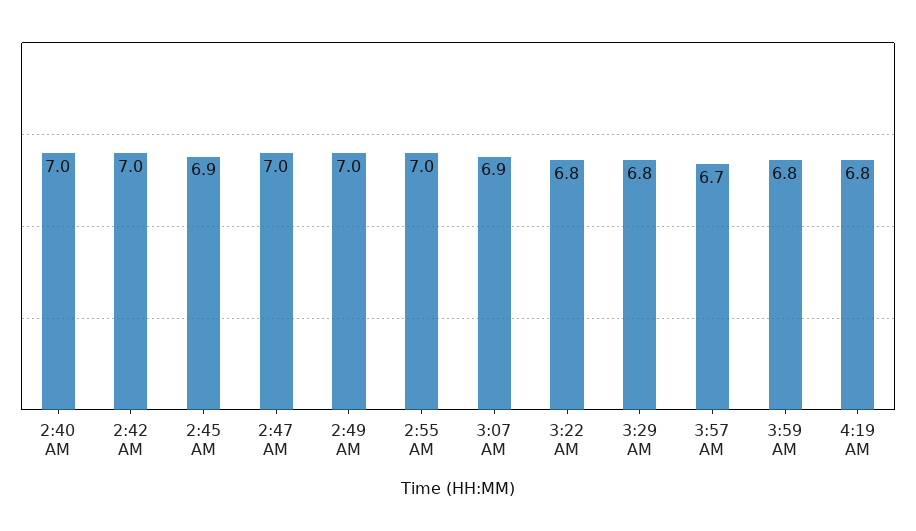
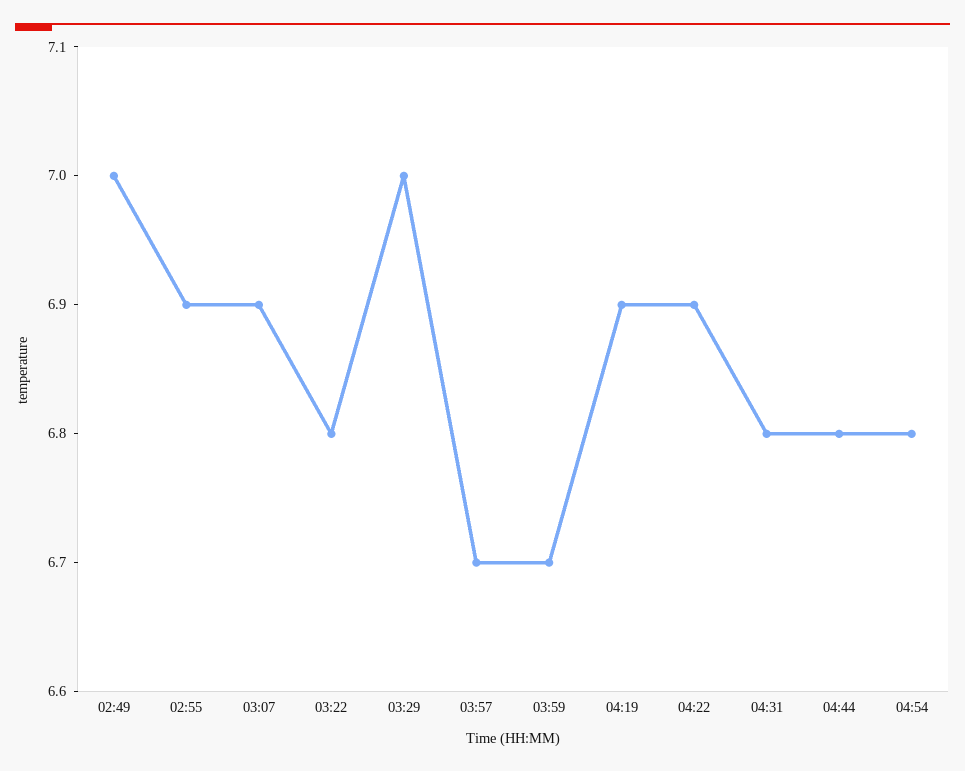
2:40 AM: 7 -> none
2:42 AM: 7 -> none
2:45 AM: 6.9 -> none
2:47 AM: 7 -> none
2:55 AM: 7 -> 6.9
3:29 AM: 6.8 -> 7
3:59 AM: 6.8 -> 6.7
4:19 AM: 6.8 -> 6.9
04:22: none -> 6.9
04:31: none -> 6.8
04:44: none -> 6.8
04:54: none -> 6.8

